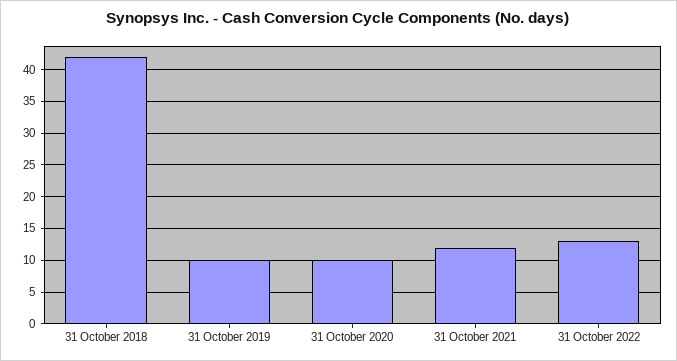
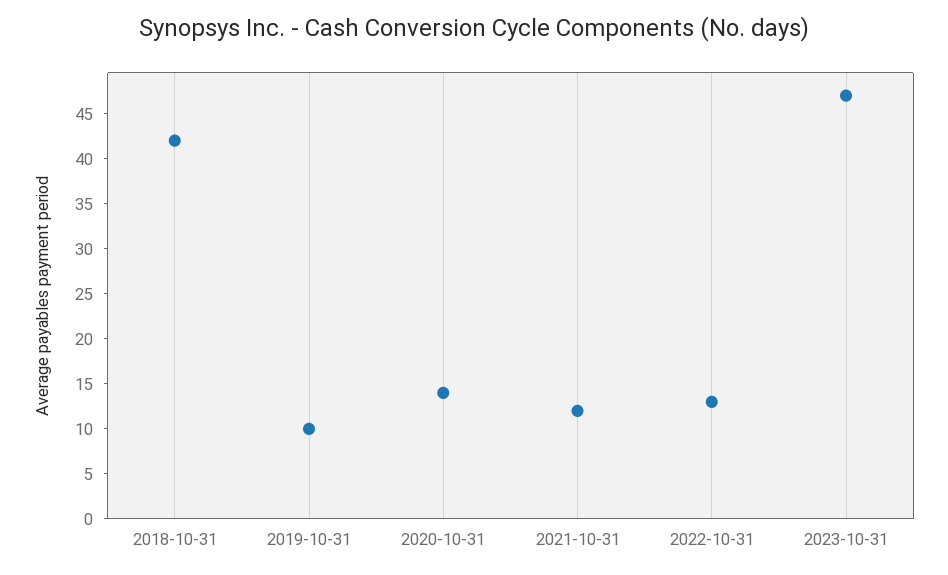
31 October 2020: 10 -> 14
2023-10-31: none -> 47

